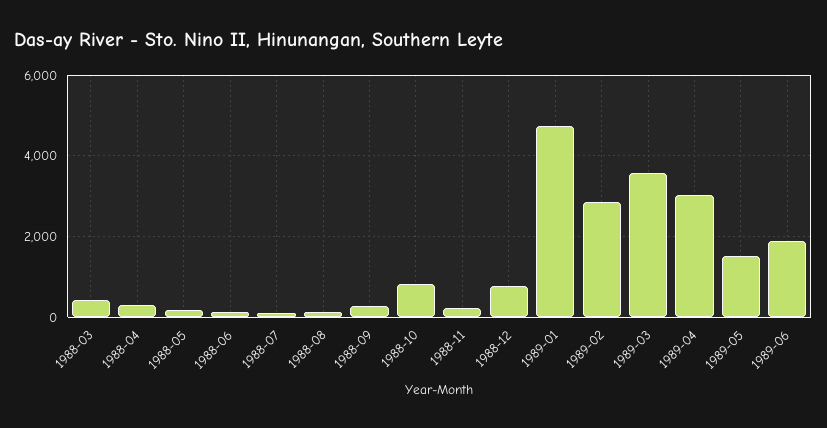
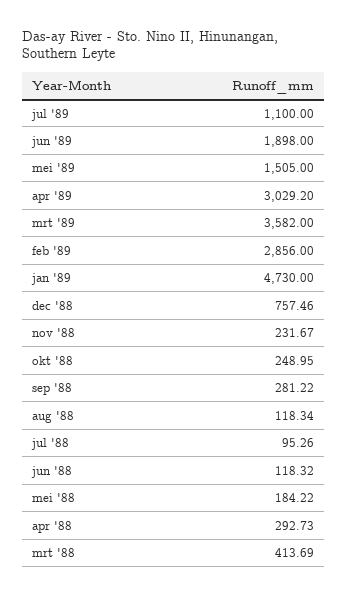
1988-10: 800 -> 248.95
jul '89: none -> 1100

